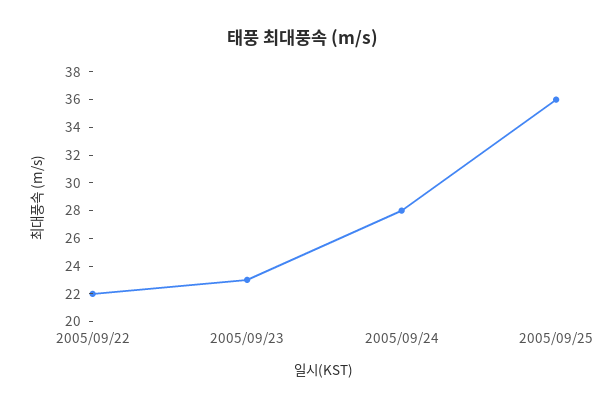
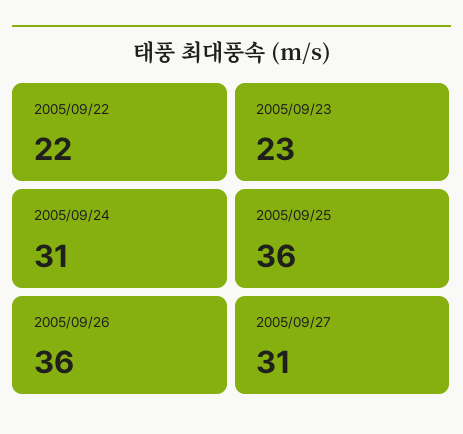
2005/09/24: 28 -> 31
2005/09/26: none -> 36
2005/09/27: none -> 31

